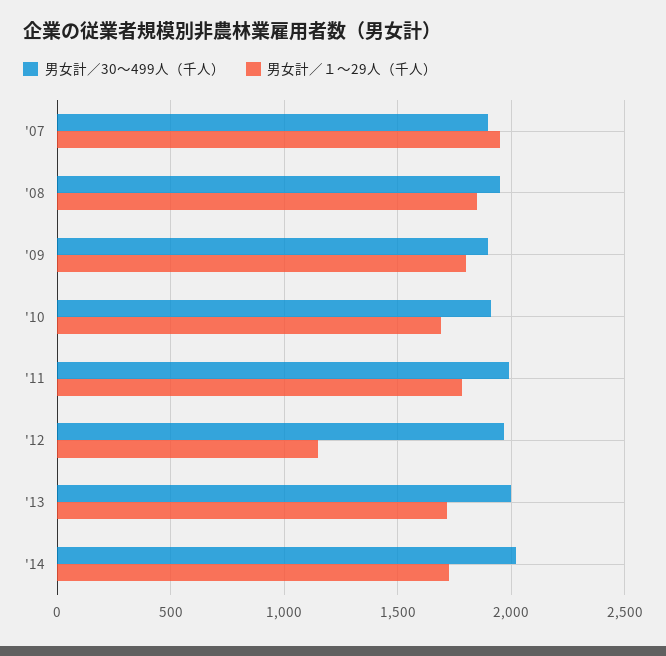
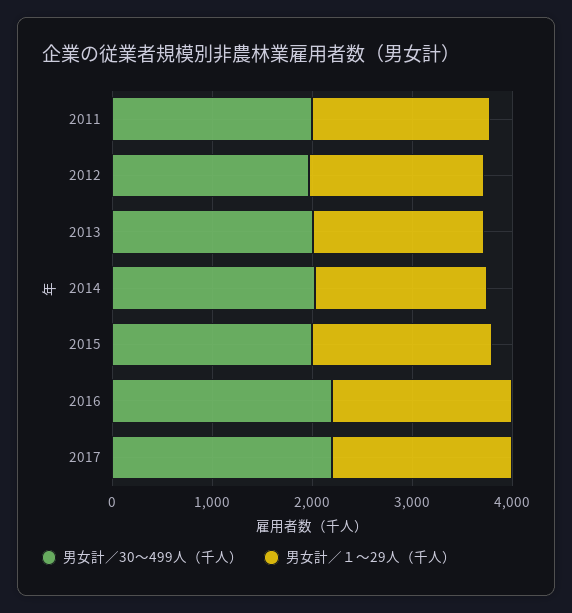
男女計／30～499人（千人）, '07: 1900 -> none
男女計／１～29人（千人）, '07: 1950 -> none
男女計／30～499人（千人）, '08: 1950 -> none
男女計／１～29人（千人）, '08: 1850 -> none
男女計／30～499人（千人）, '09: 1900 -> none
男女計／１～29人（千人）, '09: 1800 -> none
男女計／30～499人（千人）, '10: 1900 -> none
男女計／１～29人（千人）, '10: 1700 -> none
男女計／１～29人（千人）, '12: 1150 -> 1800
男女計／30～499人（千人）, 2015: none -> 2000
男女計／１～29人（千人）, 2015: none -> 1800
男女計／30～499人（千人）, 2016: none -> 2200
男女計／１～29人（千人）, 2016: none -> 1800
男女計／30～499人（千人）, 2017: none -> 2200
男女計／１～29人（千人）, 2017: none -> 1800

